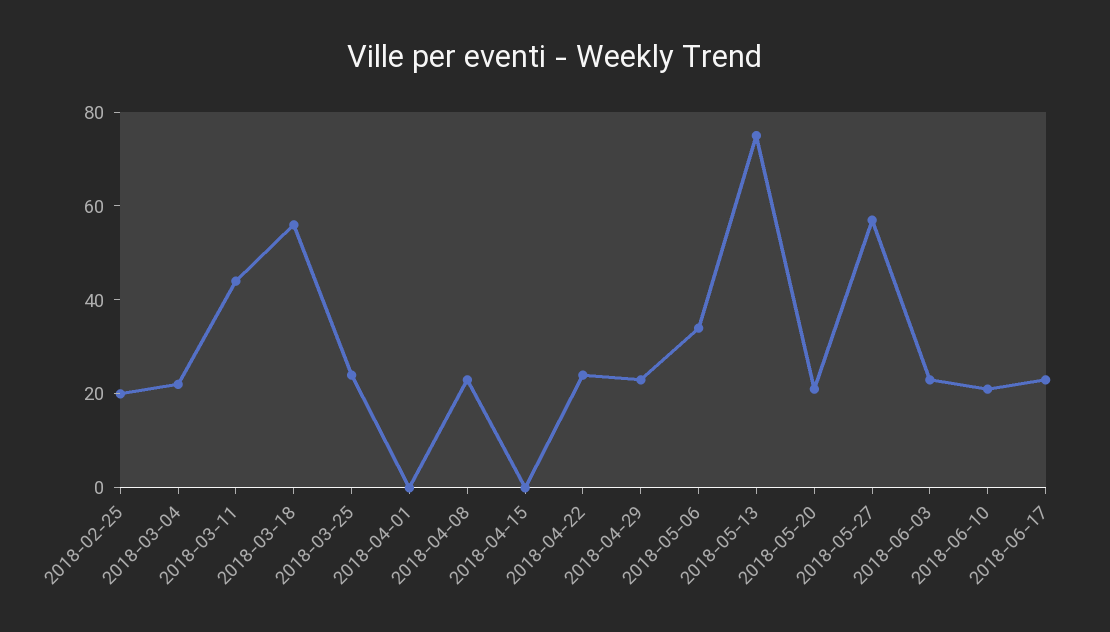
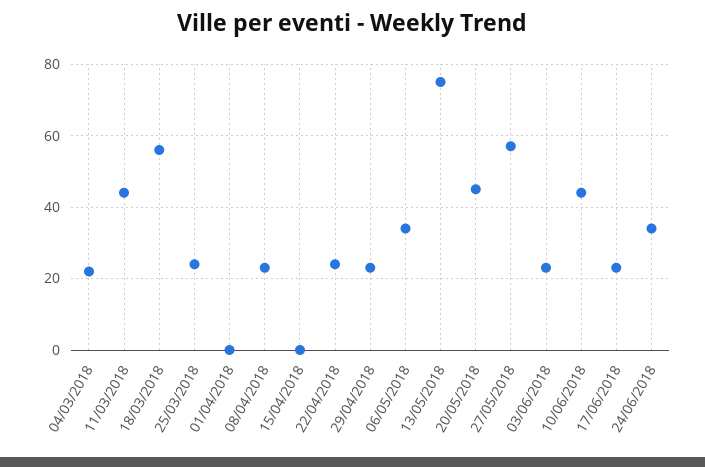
2018-02-25: 20 -> none
2018-05-20: 20 -> 45
2018-06-10: 20 -> 45
24/06/2018: none -> 35

